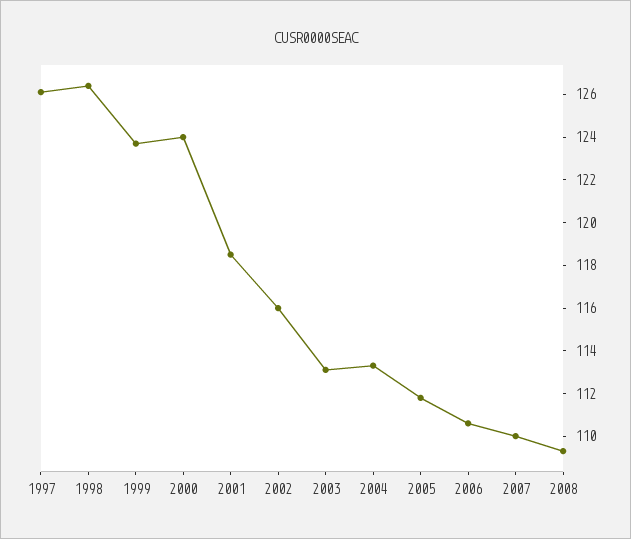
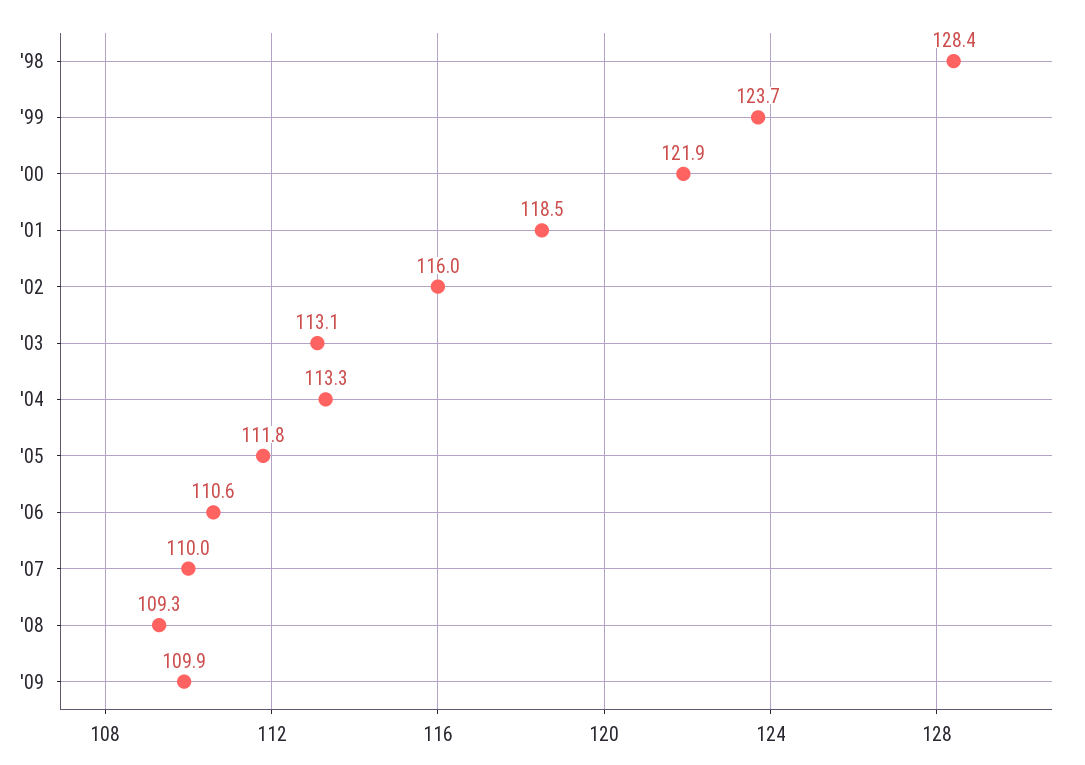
1997: 126 -> none
1998: 126.5 -> 128.4
2000: 124 -> 121.9
'09: none -> 109.9

